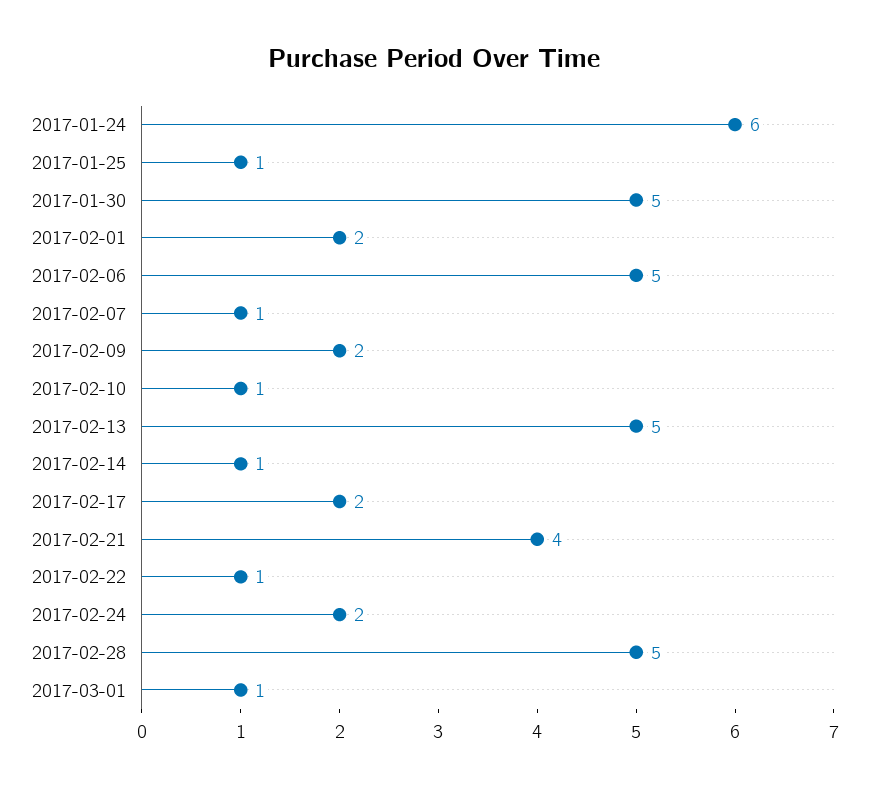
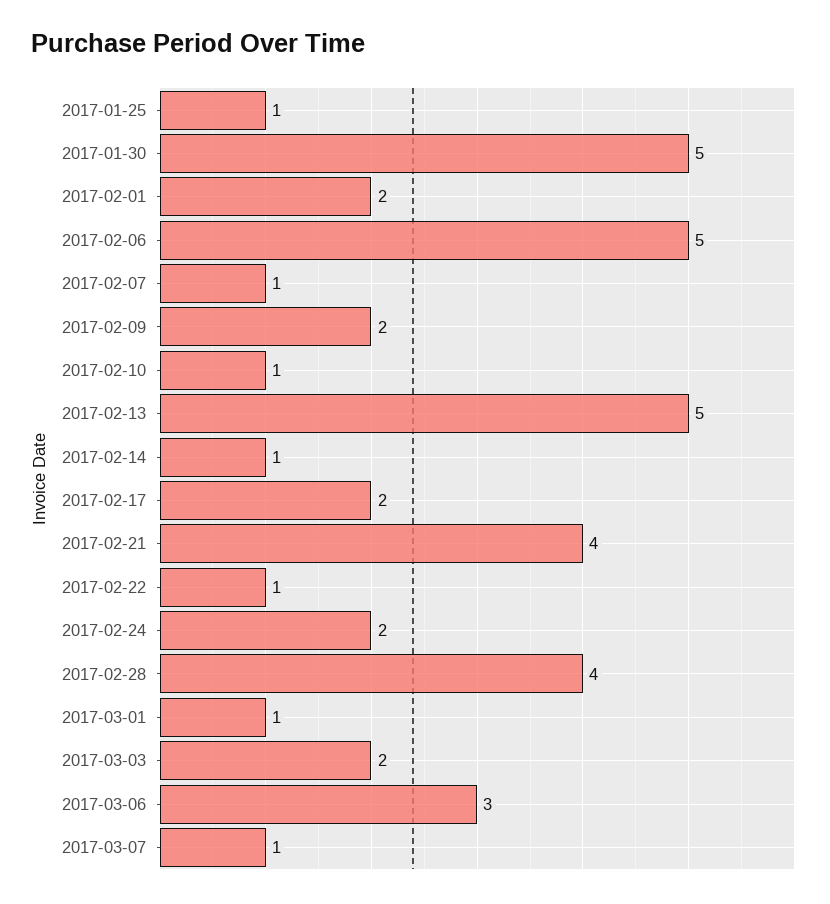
2017-01-24: 6 -> none
2017-02-28: 5 -> 4
2017-03-03: none -> 2
2017-03-06: none -> 3
2017-03-07: none -> 1

